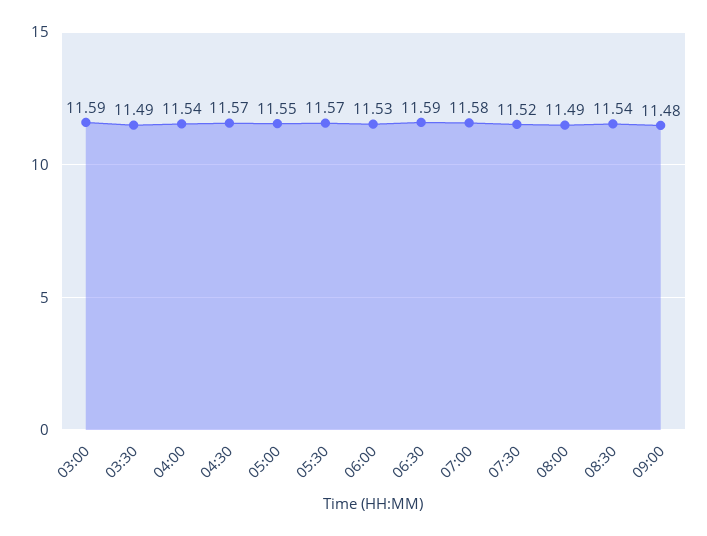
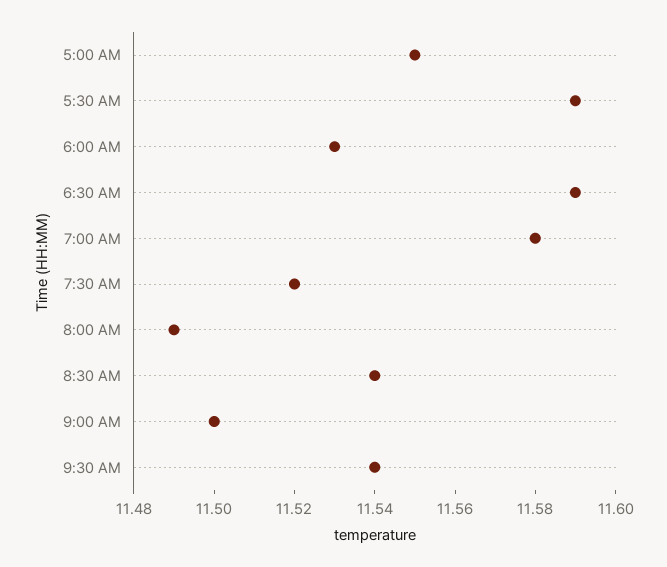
03:00: 11.59 -> none
03:30: 11.49 -> none
04:00: 11.54 -> none
04:30: 11.57 -> none
05:30: 11.57 -> 11.59
09:00: 11.48 -> 11.5
9:30 AM: none -> 11.54

